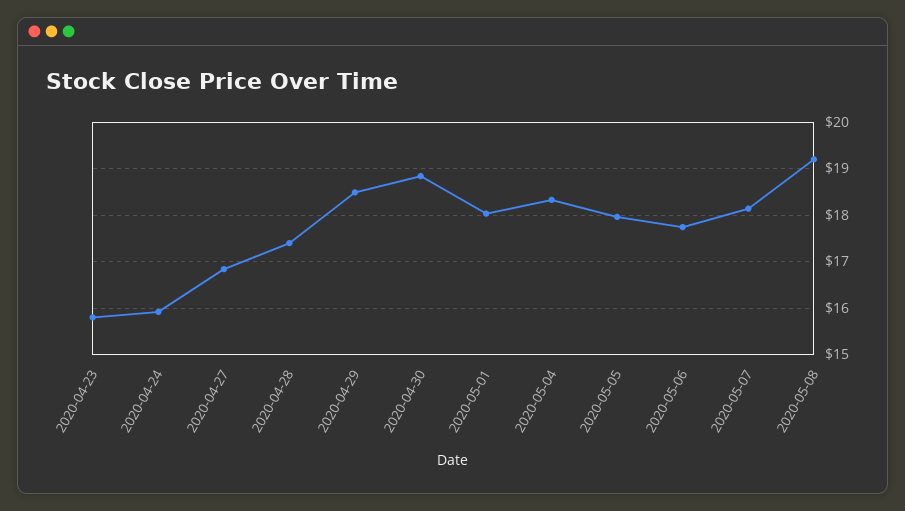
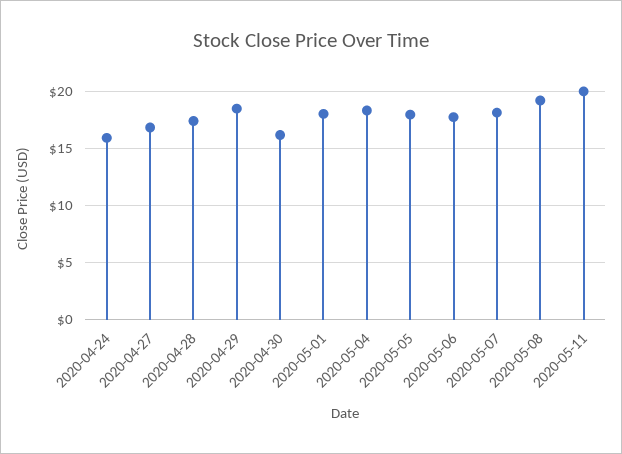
2020-04-23: 15.8 -> none
2020-04-30: 18.8 -> 16
2020-05-11: none -> 20

